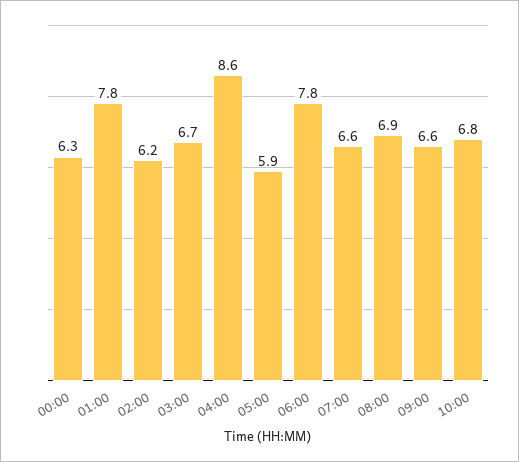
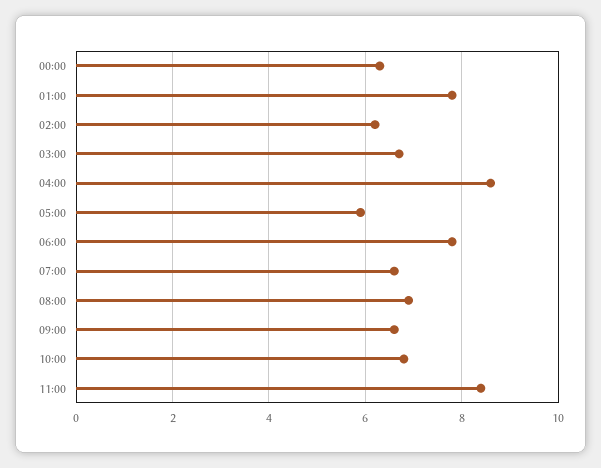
11:00: none -> 8.5

